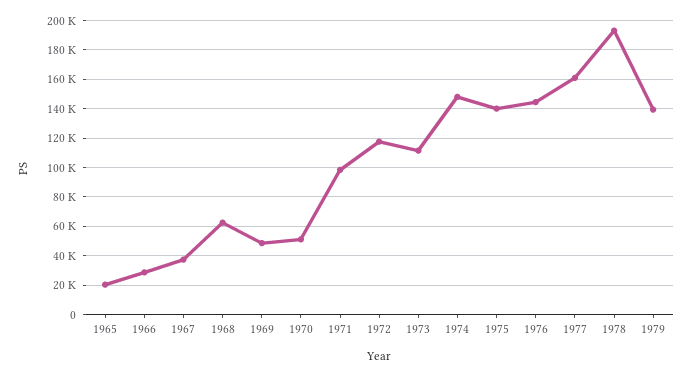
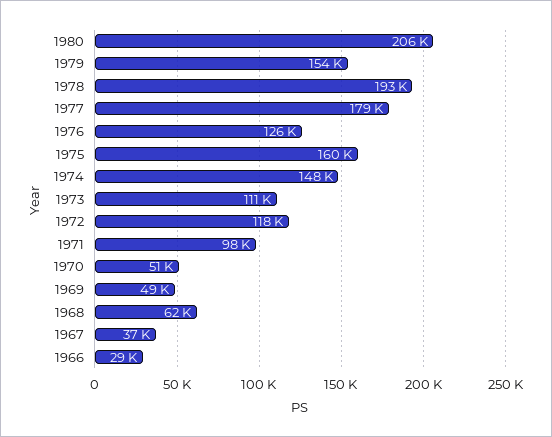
1965: 20000 -> none
1975: 140000 -> 160000
1976: 145000 -> 126000
1977: 160000 -> 179000
1979: 140000 -> 154000
1980: none -> 206000

